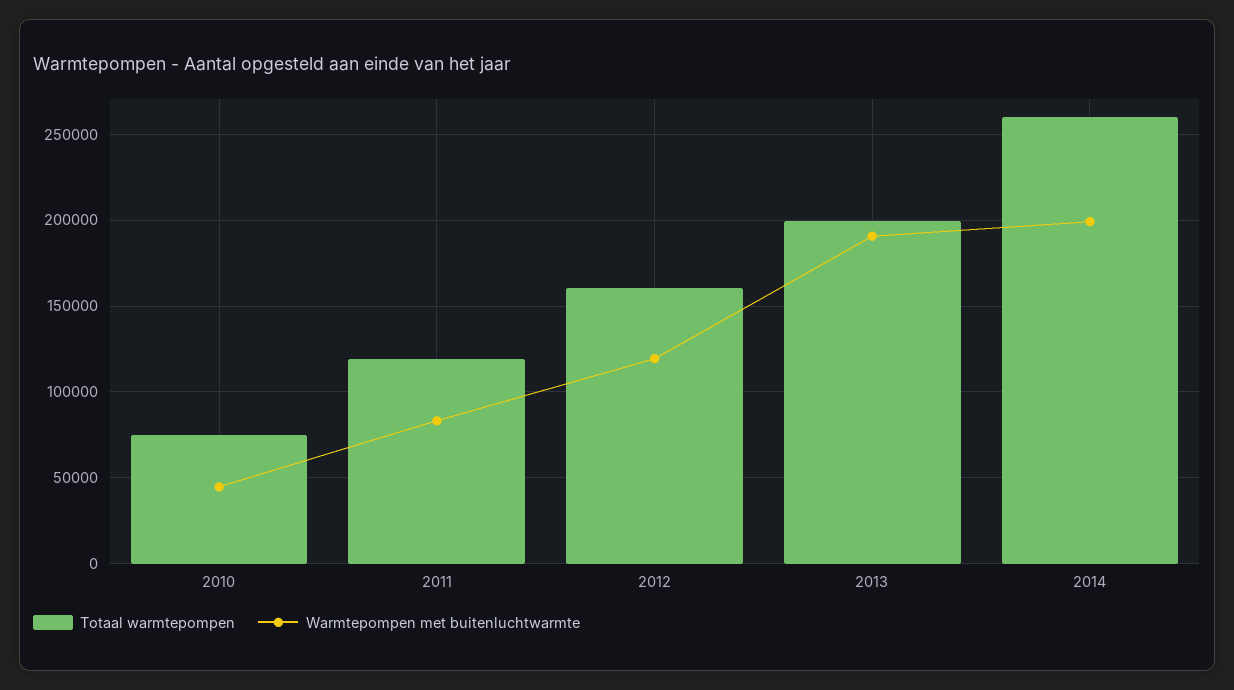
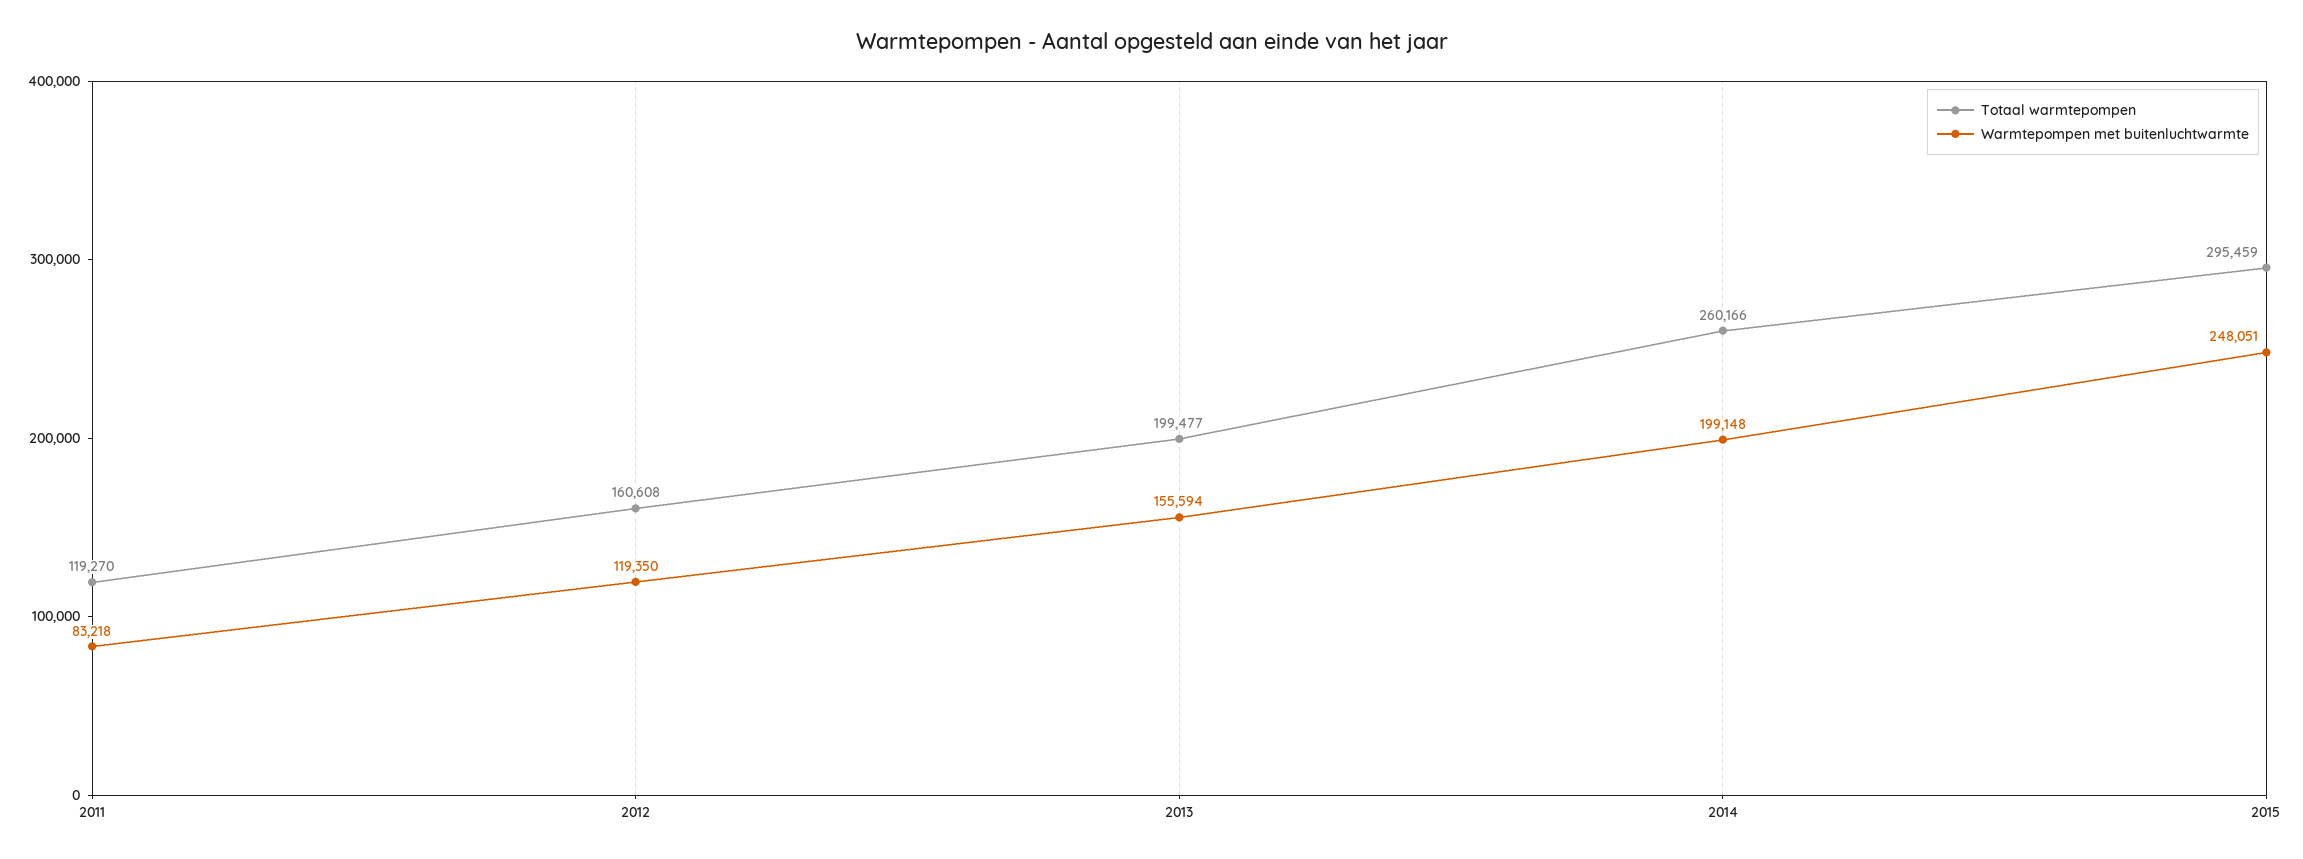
Totaal warmtepompen, 2010: 75000 -> none
Warmtepompen met buitenluchtwarmte, 2010: 45000 -> none
Warmtepompen met buitenluchtwarmte, 2013: 190000 -> 155594
Totaal warmtepompen, 2015: none -> 295459
Warmtepompen met buitenluchtwarmte, 2015: none -> 248051

